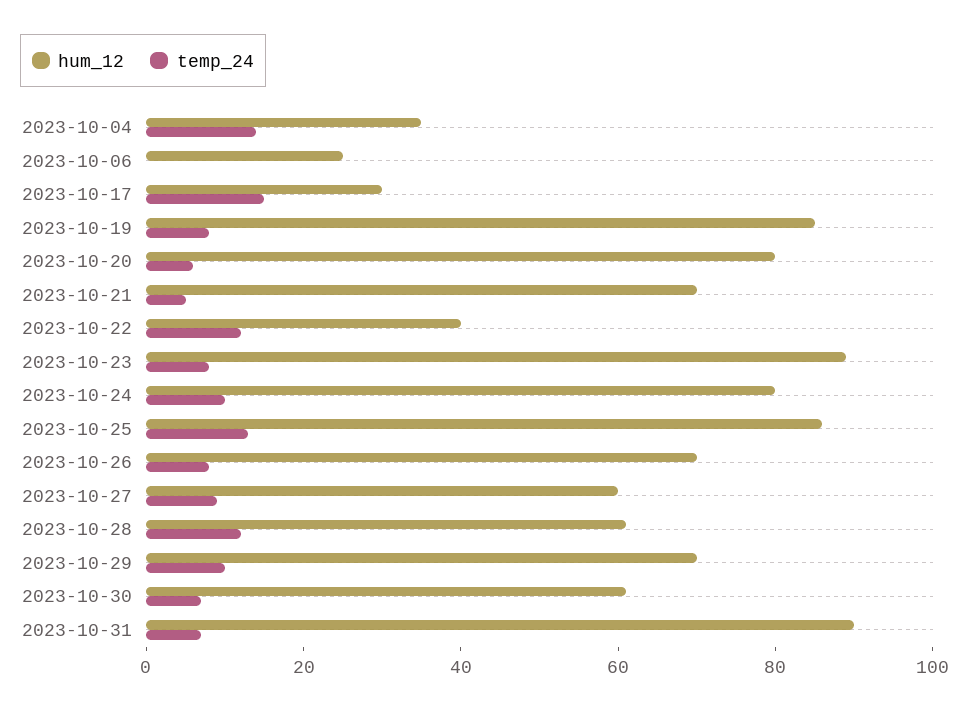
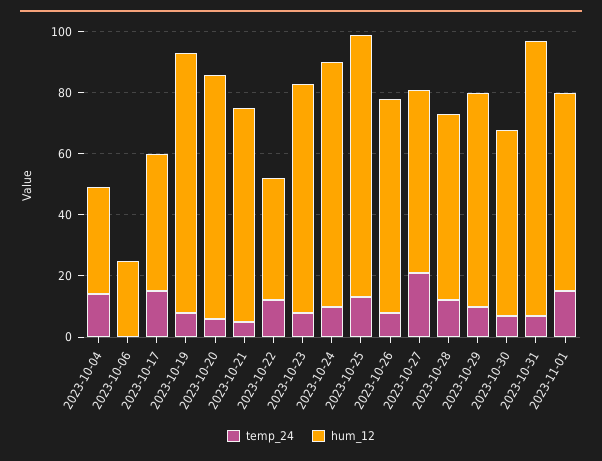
hum_12, 2023-10-17: 30 -> 45
hum_12, 2023-10-23: 90 -> 75
temp_24, 2023-10-27: 10 -> 20
temp_24, 2023-11-01: none -> 15
hum_12, 2023-11-01: none -> 65

